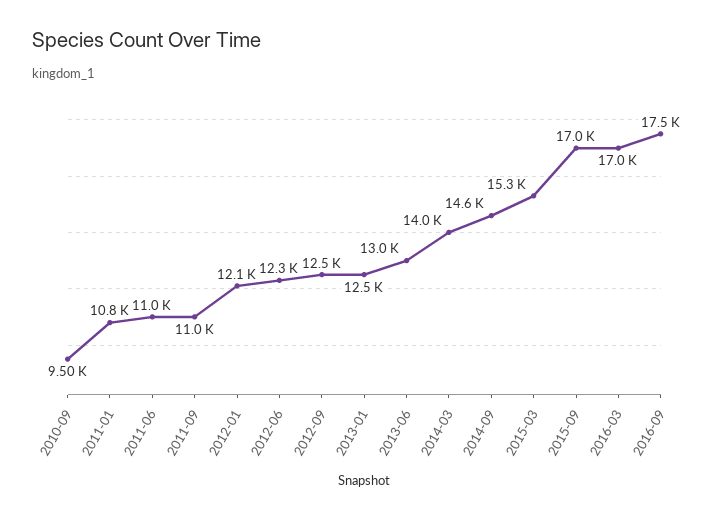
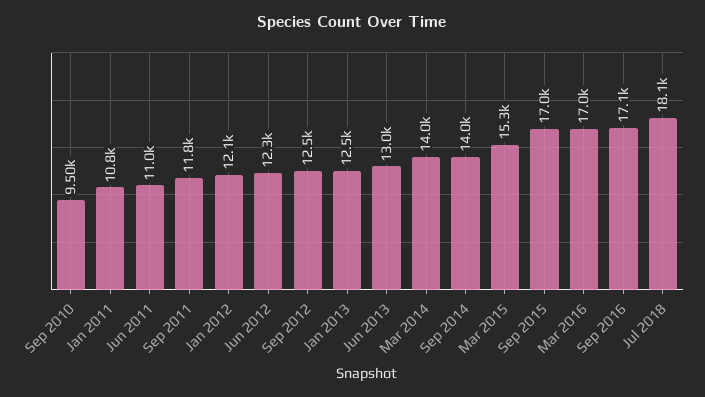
2011-09: 11000 -> 11800
2014-09: 14600 -> 14000
2016-09: 17500 -> 17100
Jul 2018: none -> 18100

